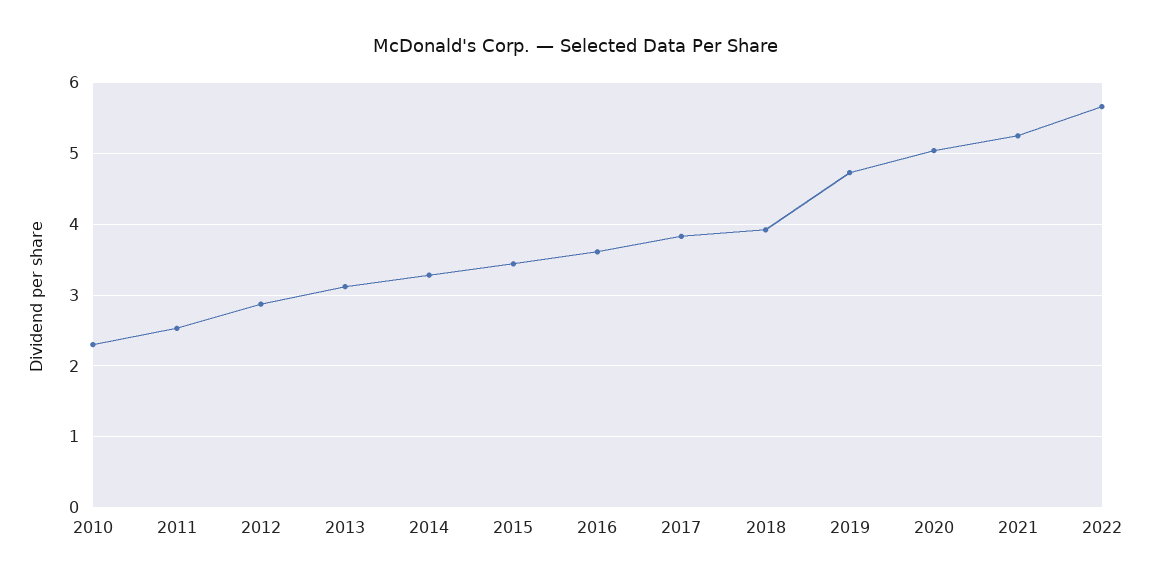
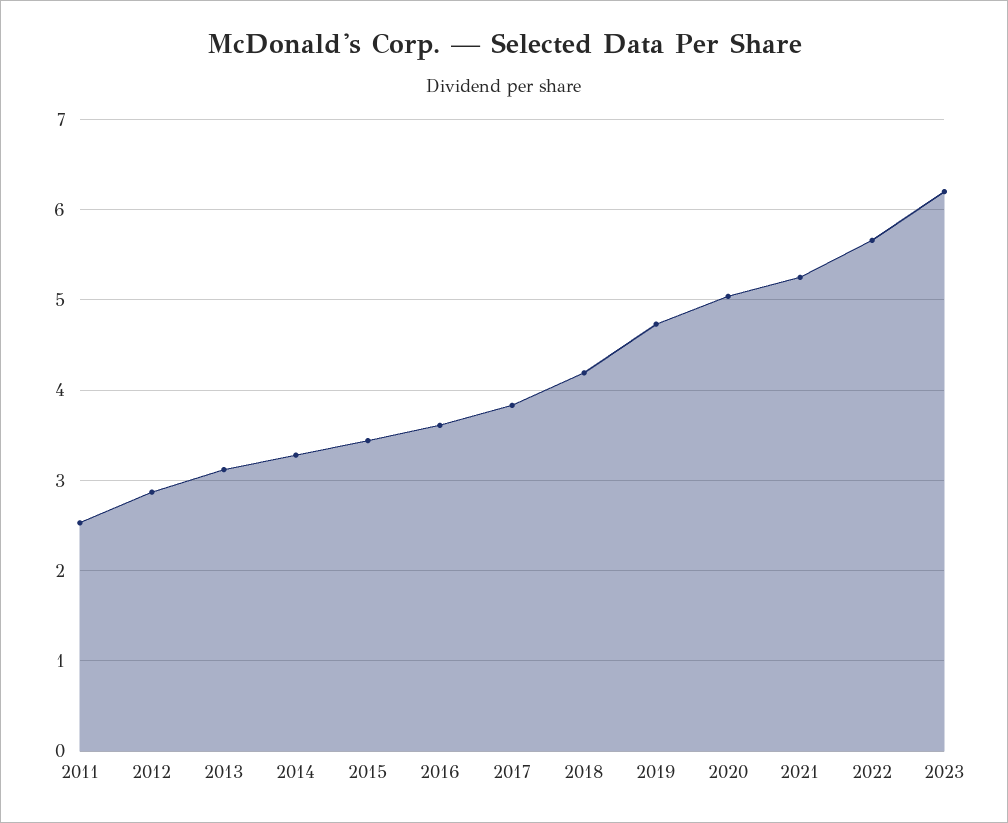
2010: 2.3 -> none
2018: 3.9 -> 4.2
2023: none -> 6.2

